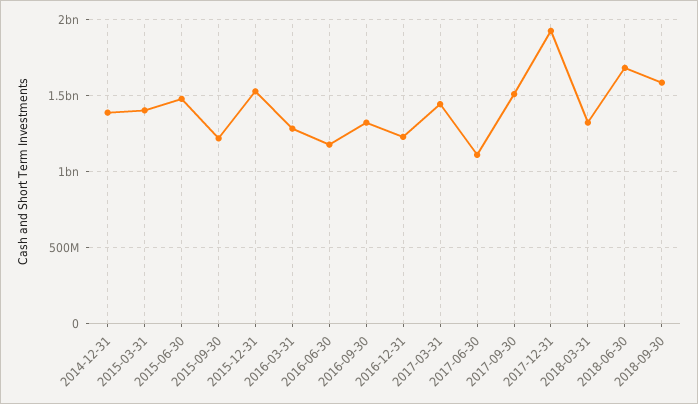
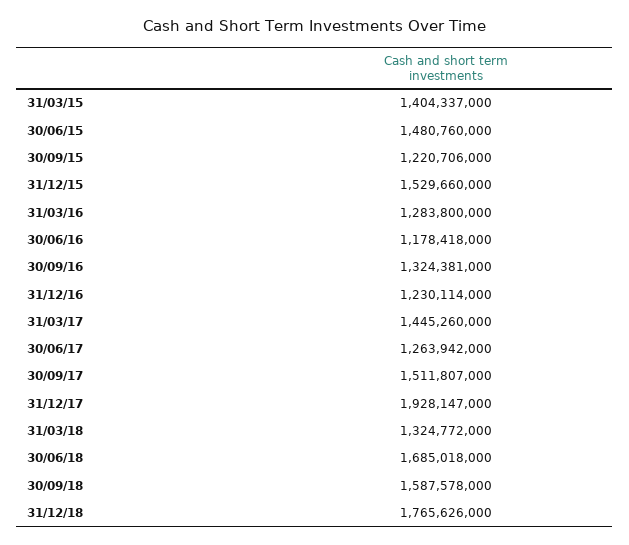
2014-12-31: 1400000000 -> none
2017-06-30: 1100000000 -> 1263942000
31/12/18: none -> 1765626000

